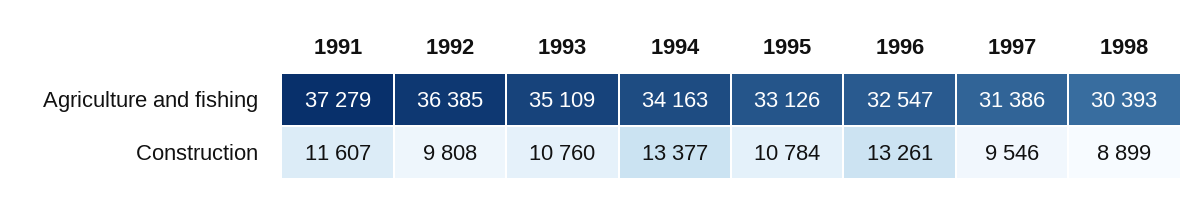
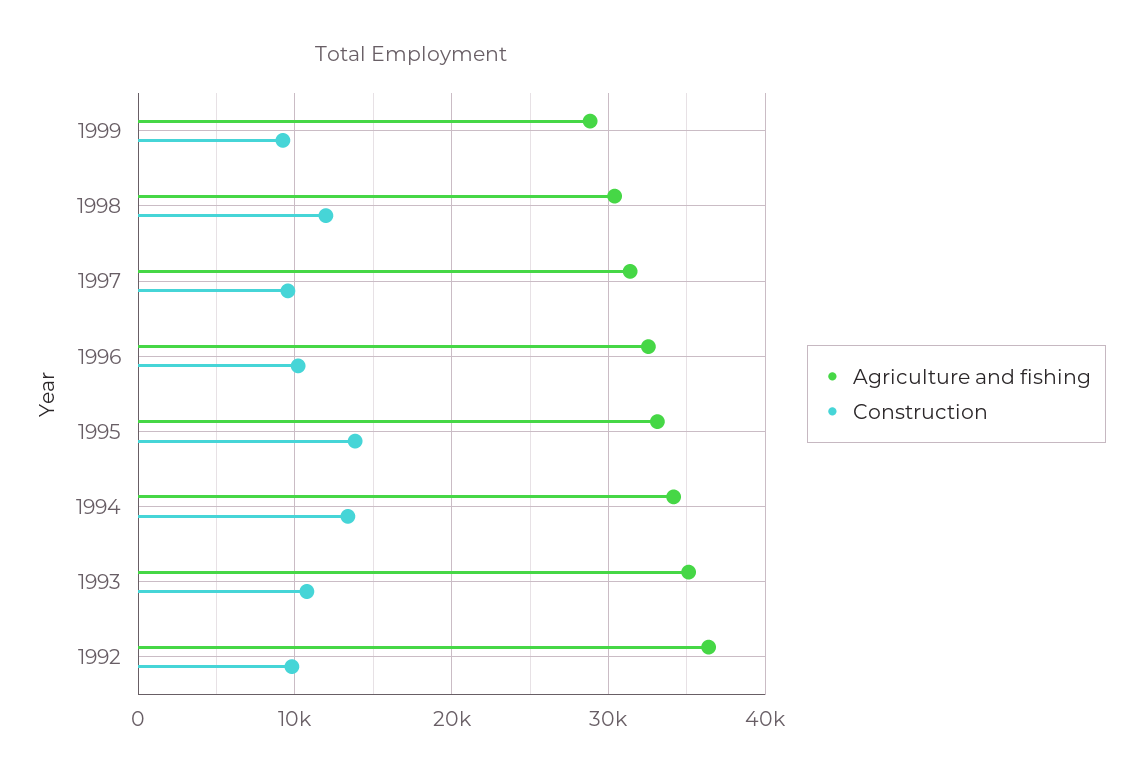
Agriculture and fishing, 1991: 37279 -> none
Construction, 1991: 11607 -> none
Construction, 1995: 10784 -> 14000
Construction, 1996: 13261 -> 10000
Construction, 1998: 8899 -> 12000
Agriculture and fishing, 1999: none -> 29000
Construction, 1999: none -> 9000

